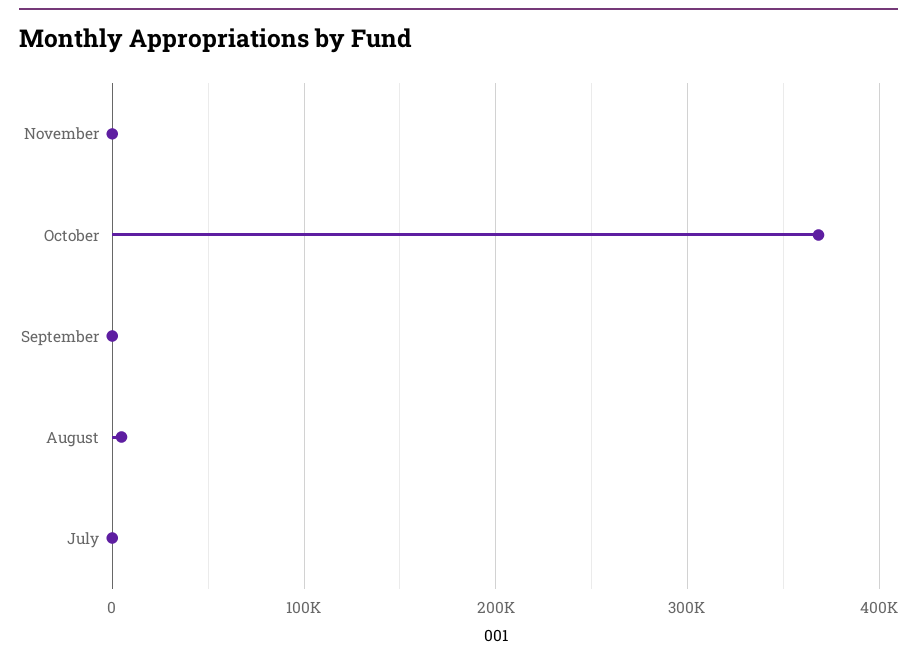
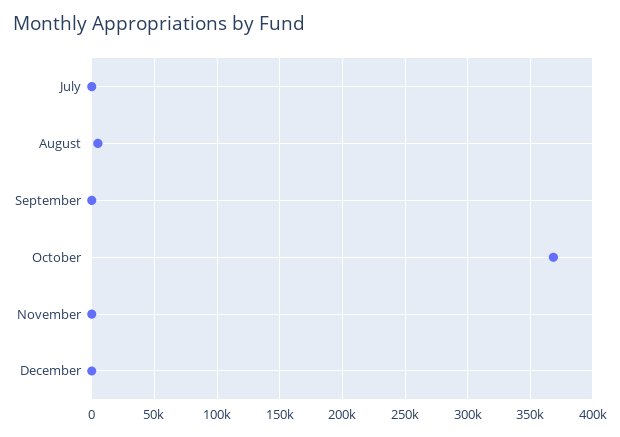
December: none -> 0

